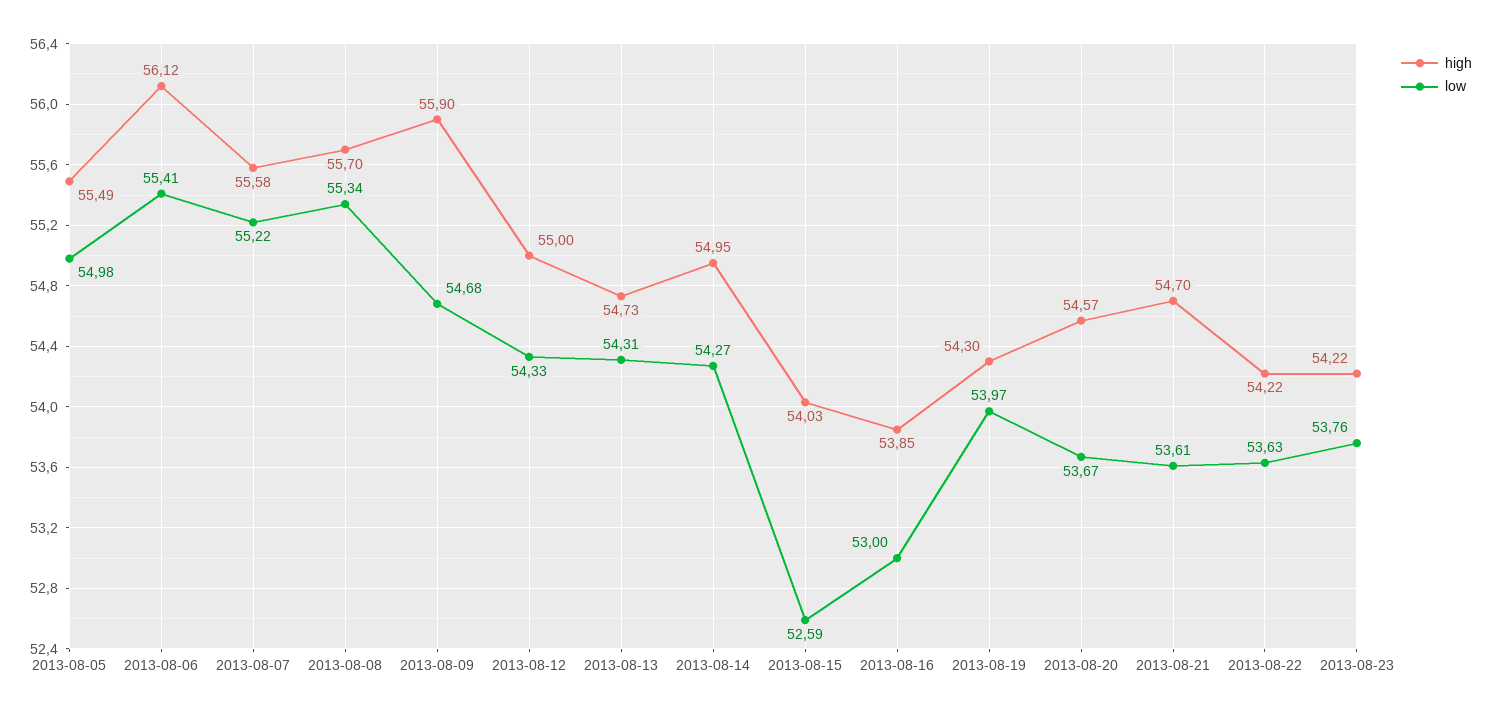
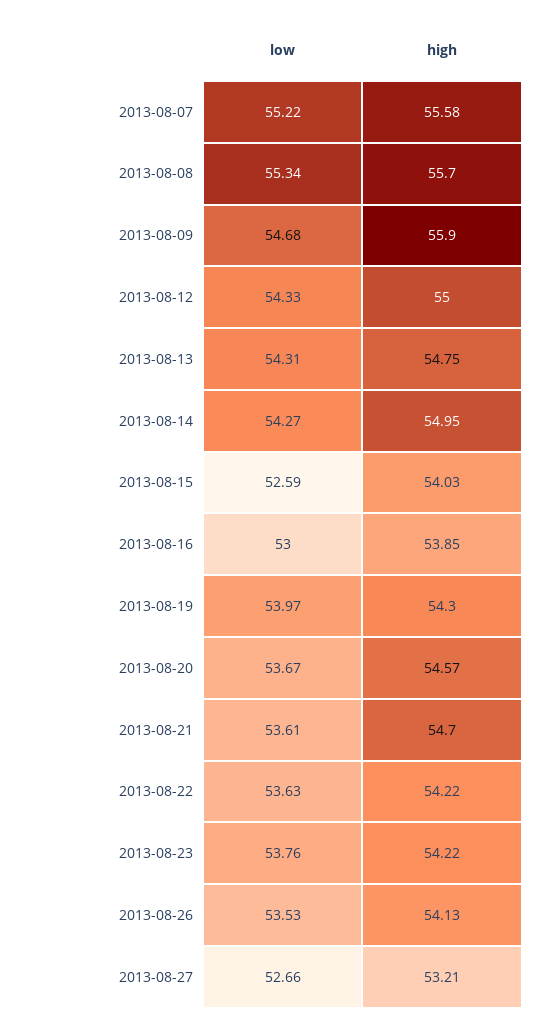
high, 2013-08-05: 55.49 -> none
low, 2013-08-05: 54.98 -> none
high, 2013-08-06: 56.12 -> none
low, 2013-08-06: 55.41 -> none
high, 2013-08-13: 54.73 -> 54.75
low, 2013-08-26: none -> 53.53
high, 2013-08-26: none -> 54.13
low, 2013-08-27: none -> 52.66
high, 2013-08-27: none -> 53.21

